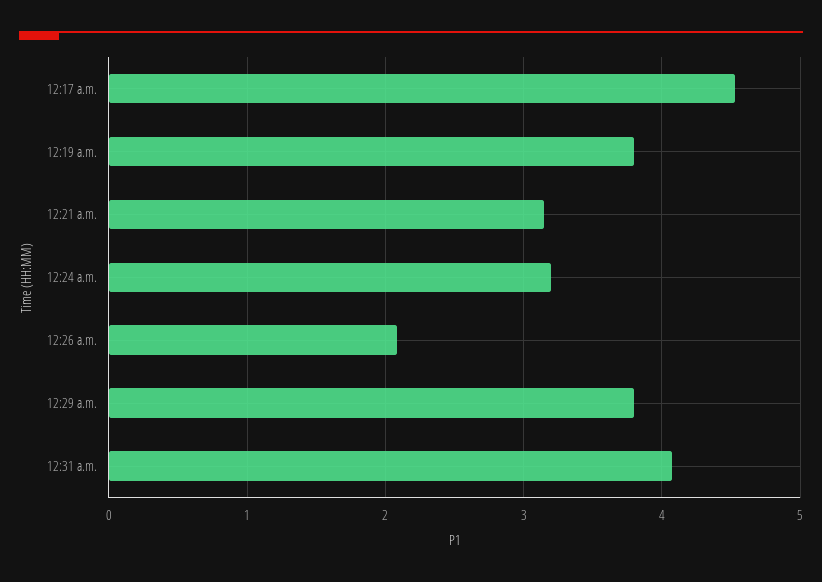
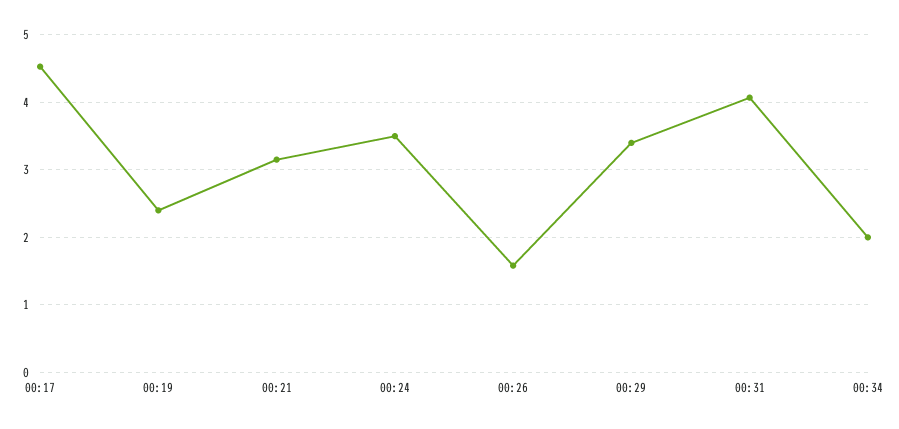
12:19 a.m.: 3.8 -> 2.4
12:24 a.m.: 3.2 -> 3.5
12:26 a.m.: 2.1 -> 1.6
12:29 a.m.: 3.8 -> 3.4
00:34: none -> 2

